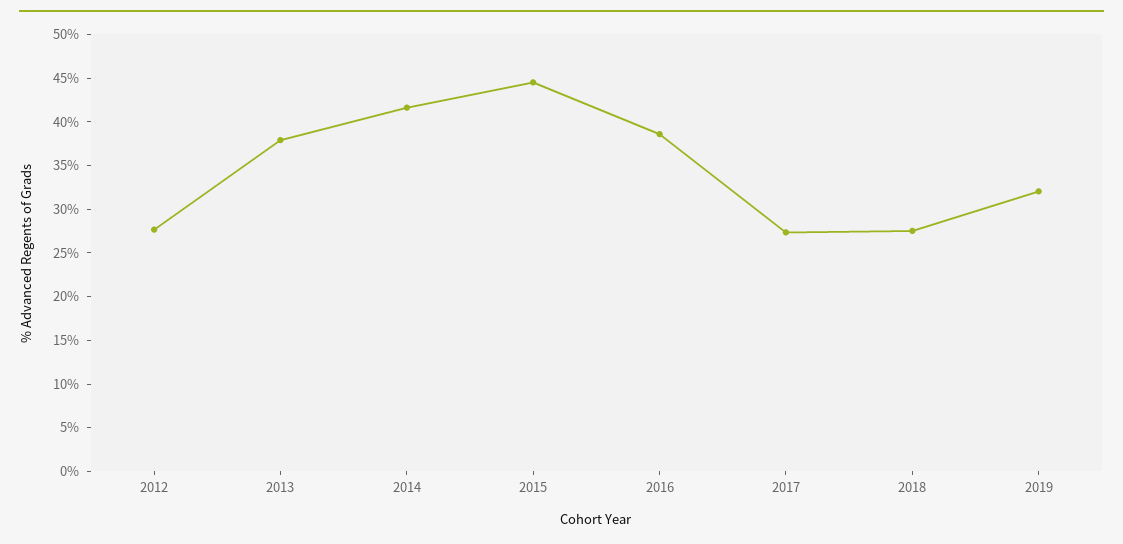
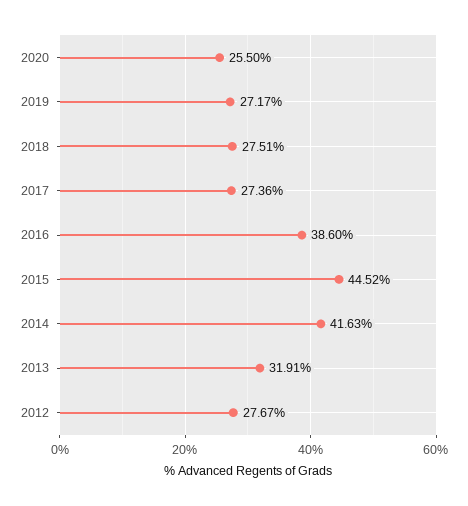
2013: 38 -> 31.91
2019: 32 -> 27.17
2020: none -> 25.5

